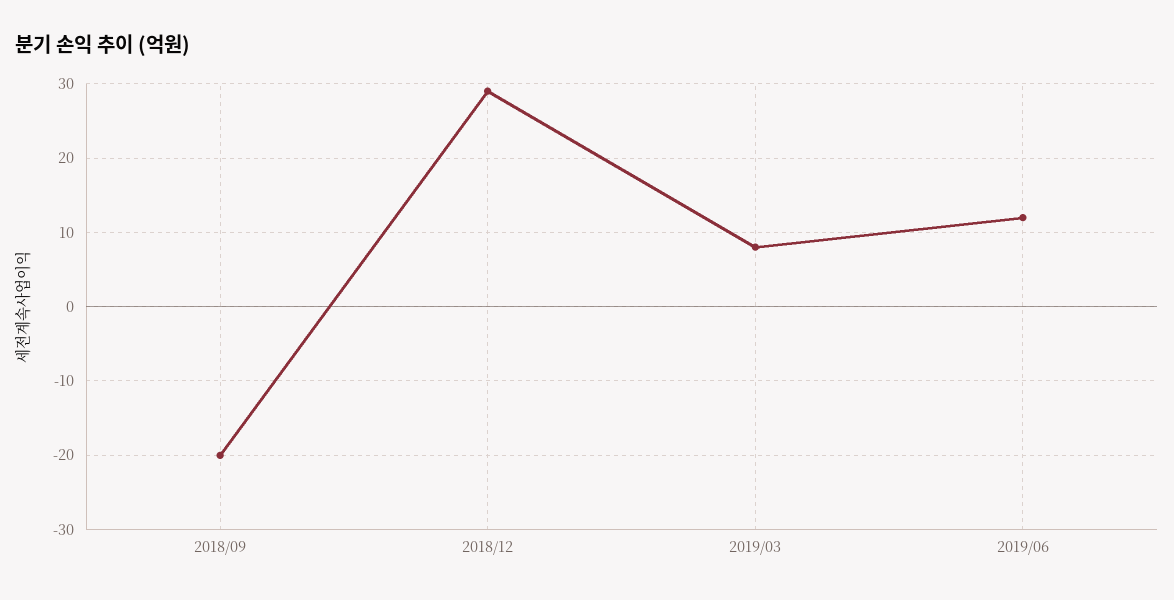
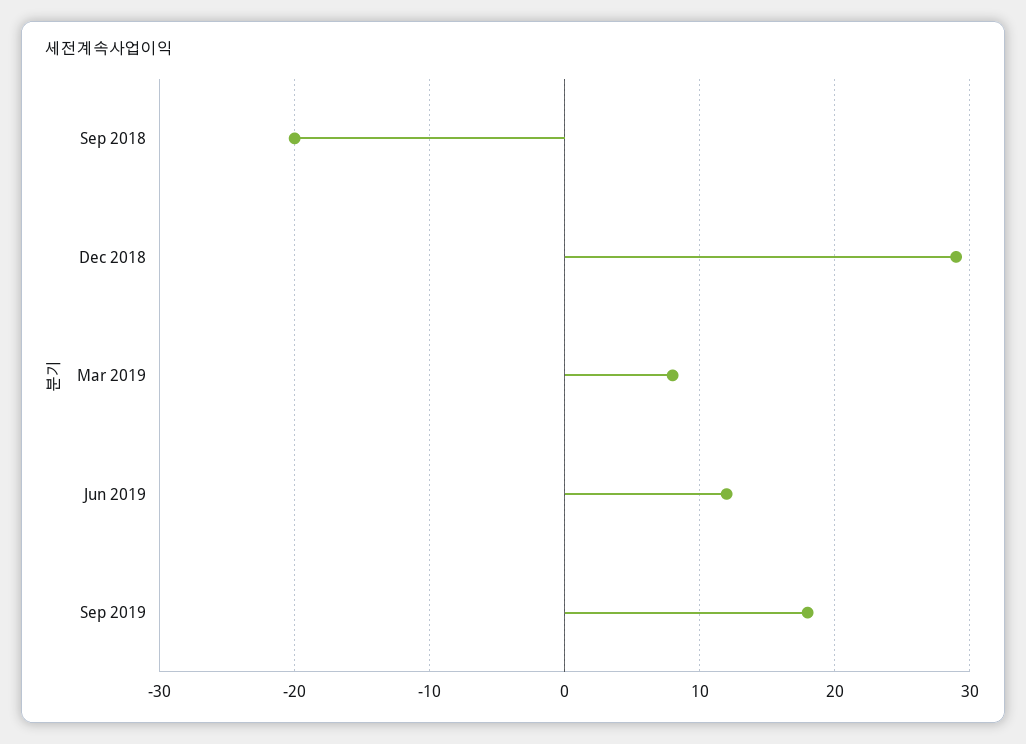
Sep 2019: none -> 18

